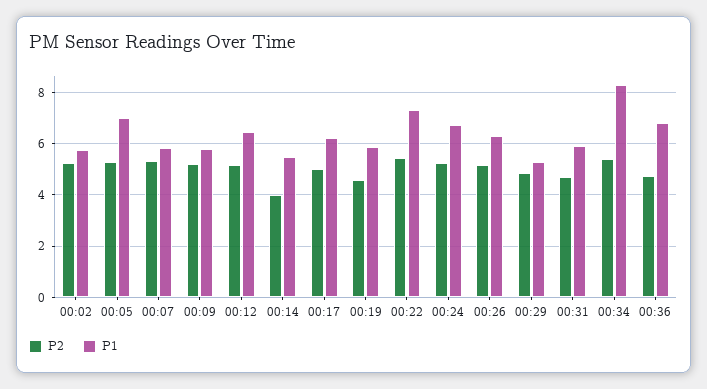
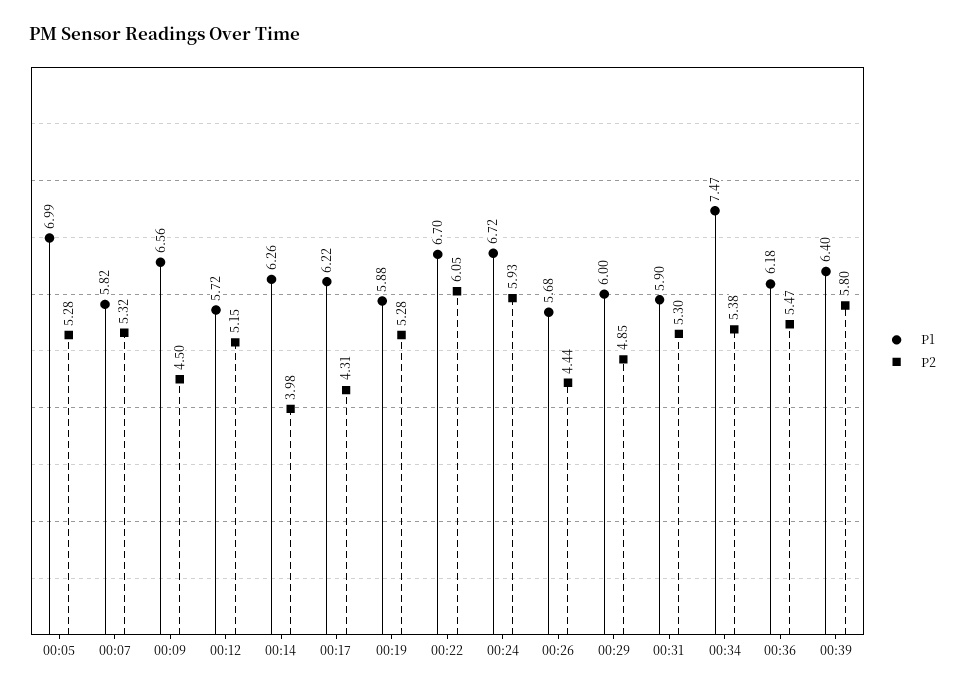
P2, 00:02: 5.25 -> none
P1, 00:02: 5.75 -> none
P2, 00:09: 5.25 -> 4.5
P1, 00:09: 5.75 -> 6.56
P1, 00:12: 6.5 -> 5.72
P1, 00:14: 5.5 -> 6.26
P2, 00:17: 5 -> 4.31
P2, 00:19: 4.5 -> 5.28
P2, 00:22: 5.5 -> 6.05
P1, 00:22: 7.25 -> 6.7
P2, 00:24: 5.25 -> 5.93
P2, 00:26: 5.25 -> 4.44
P1, 00:26: 6.25 -> 5.68
P1, 00:29: 5.25 -> 6
P2, 00:31: 4.75 -> 5.3
P1, 00:34: 8.25 -> 7.47
P2, 00:36: 4.75 -> 5.47
P1, 00:36: 6.75 -> 6.18
P1, 00:39: none -> 6.4
P2, 00:39: none -> 5.8

